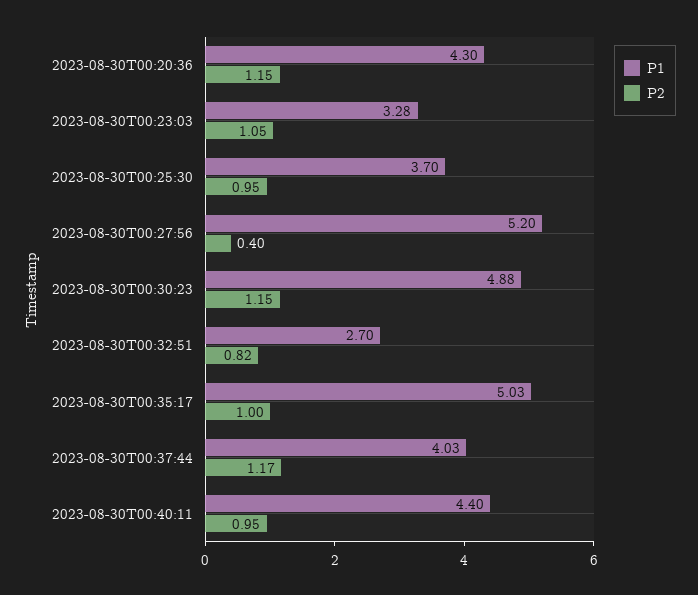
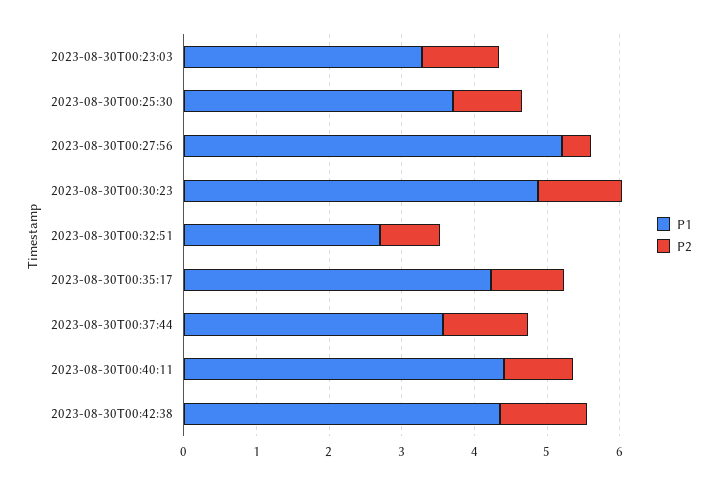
P1, 2023-08-30T00:20:36: 4.3 -> none
P2, 2023-08-30T00:20:36: 1.15 -> none
P1, 2023-08-30T00:35:17: 5.03 -> 4.2
P1, 2023-08-30T00:37:44: 4.03 -> 3.6
P1, 2023-08-30T00:42:38: none -> 4.4
P2, 2023-08-30T00:42:38: none -> 1.2

